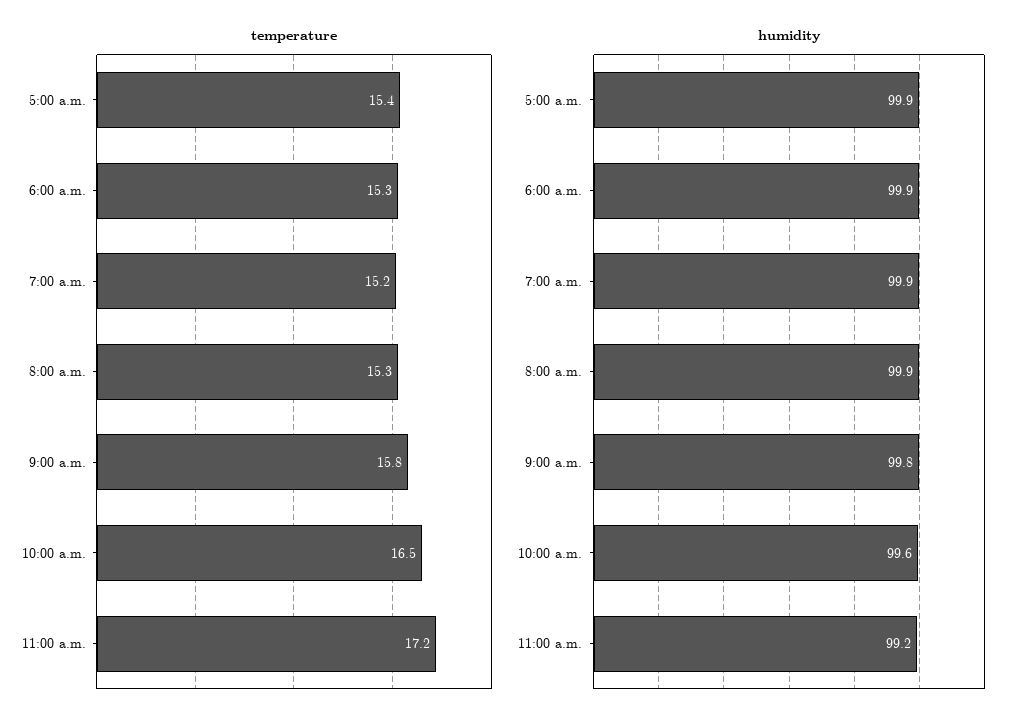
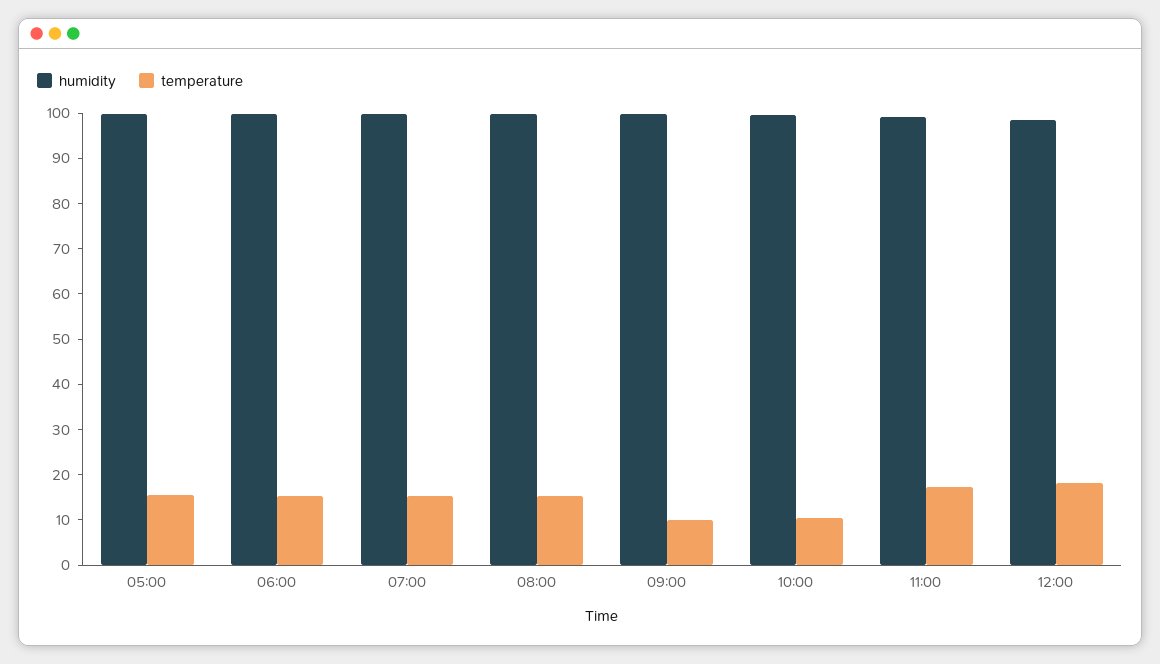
temperature, 9:00 a.m.: 15.8 -> 10
temperature, 10:00 a.m.: 16.5 -> 10
humidity, 12:00: none -> 98
temperature, 12:00: none -> 18

